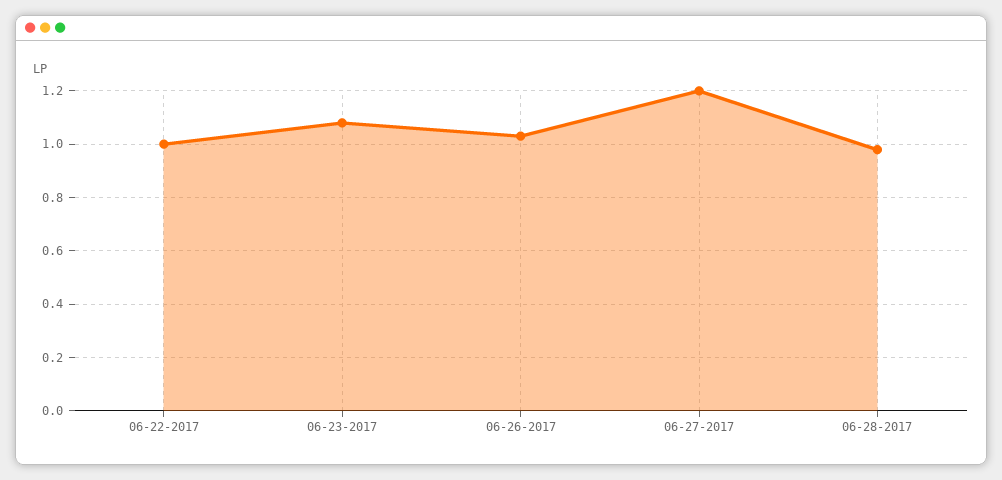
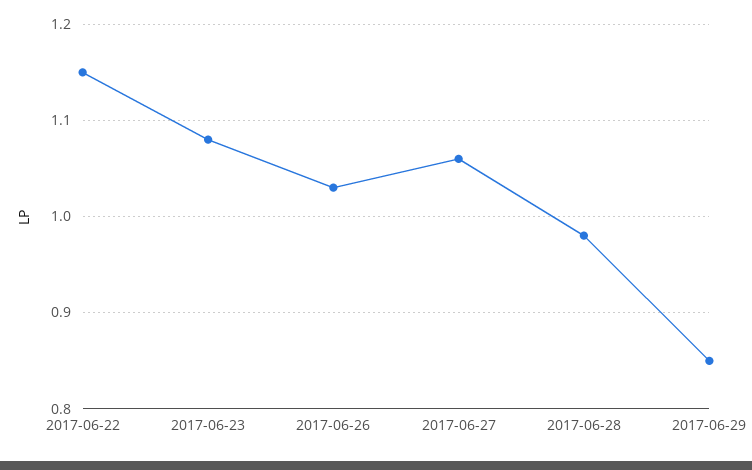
06-22-2017: 1 -> 1.15
06-27-2017: 1.2 -> 1.06
2017-06-29: none -> 0.85

